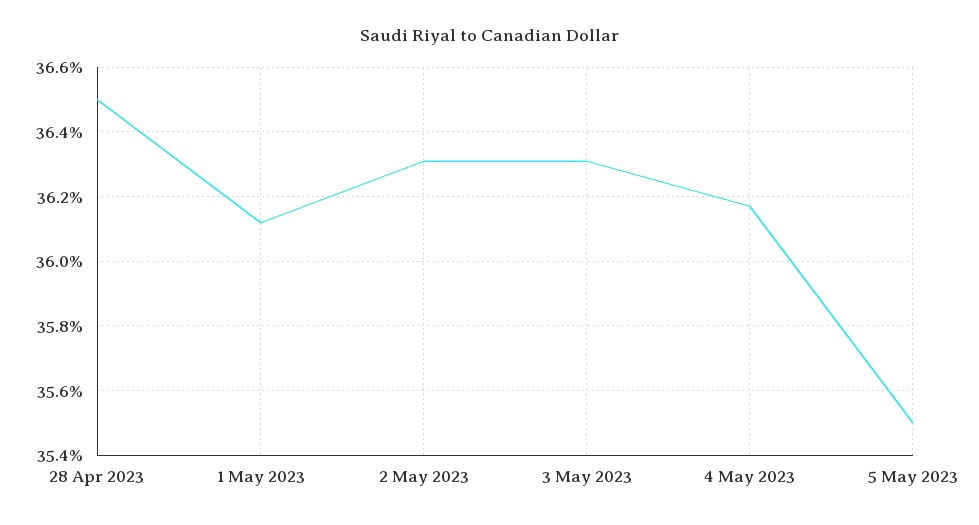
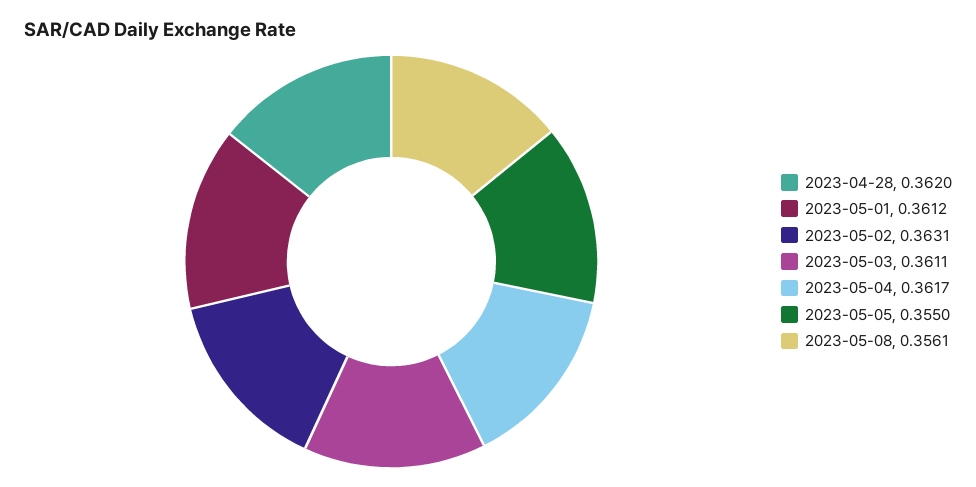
28 Apr 2023: 0.365 -> 0.362
3 May 2023: 0.363 -> 0.3611
2023-05-08: none -> 0.3561

